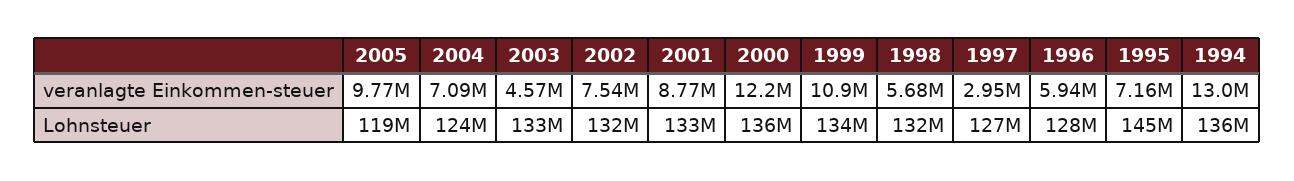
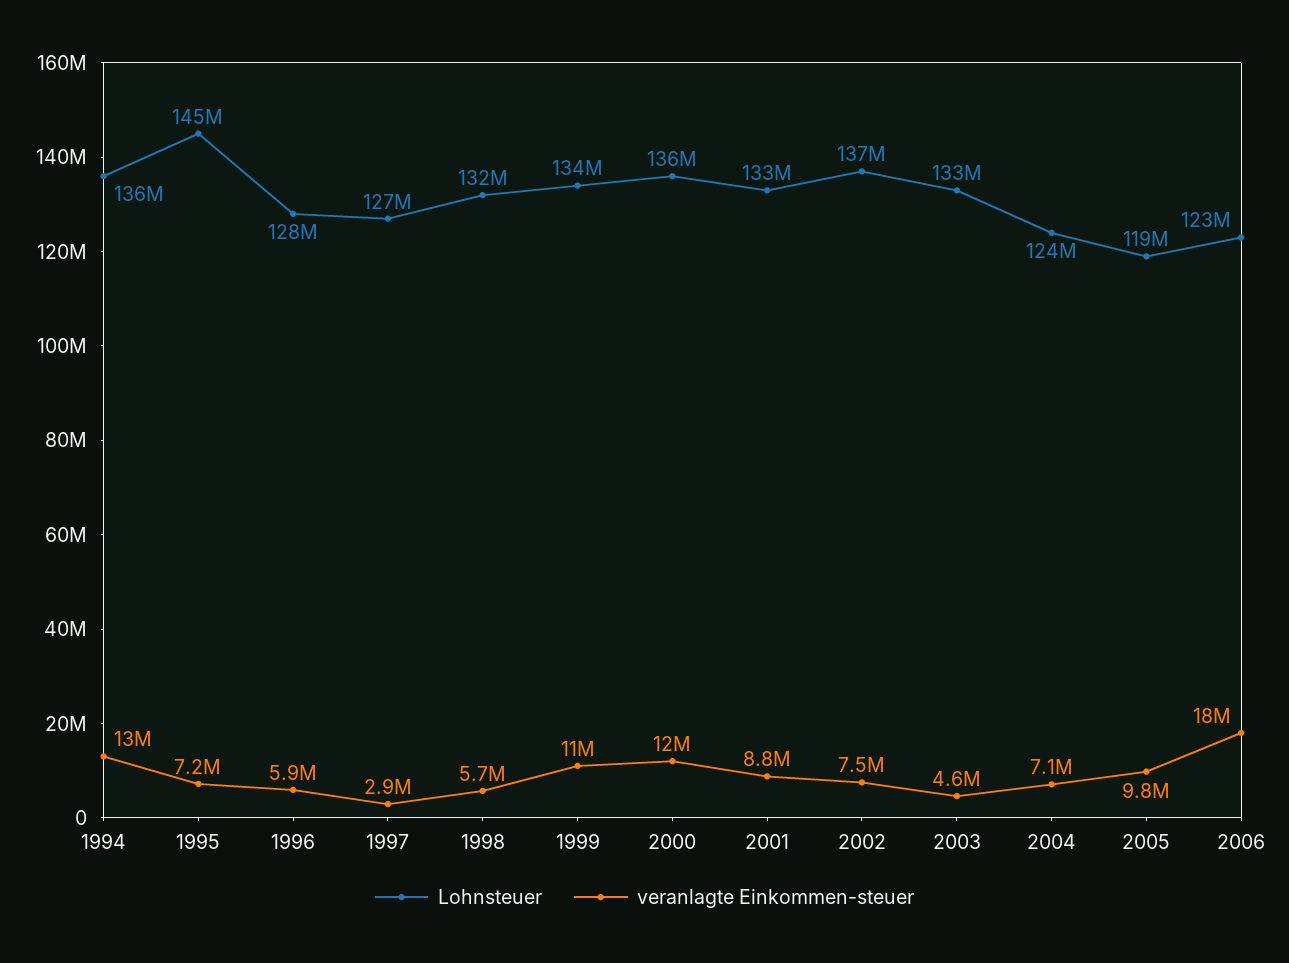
Lohnsteuer, 2002: 132000000 -> 137000000
Lohnsteuer, 2006: none -> 123000000
veranlagte Einkommen-steuer, 2006: none -> 18000000

